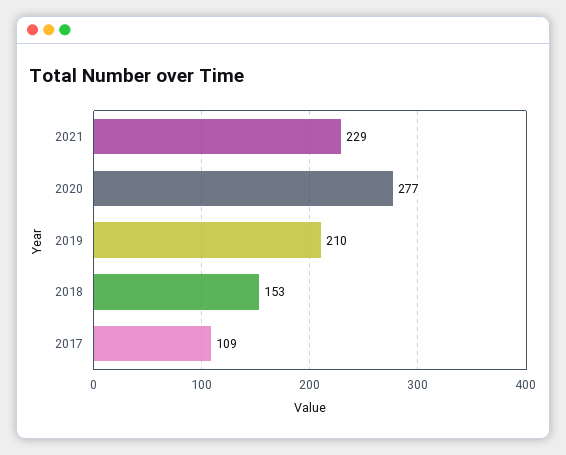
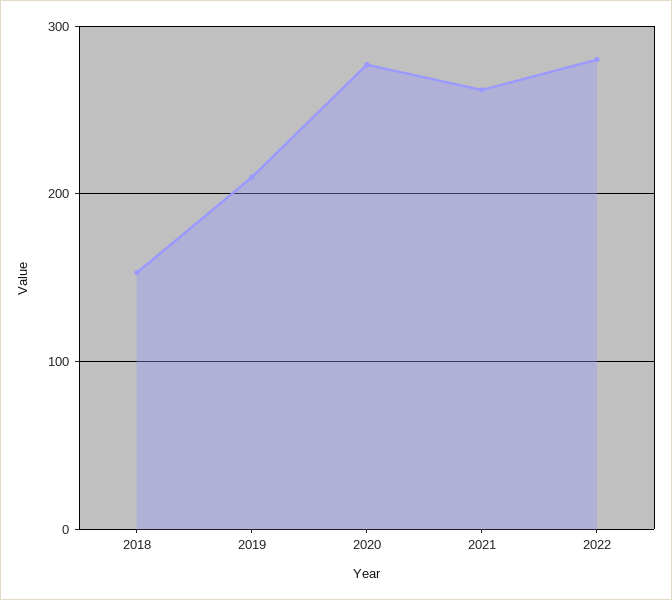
2021: 229 -> 260
2017: 109 -> none
2022: none -> 280

